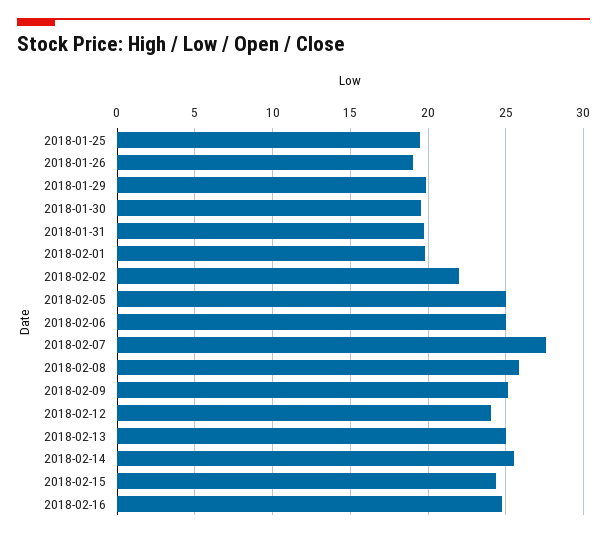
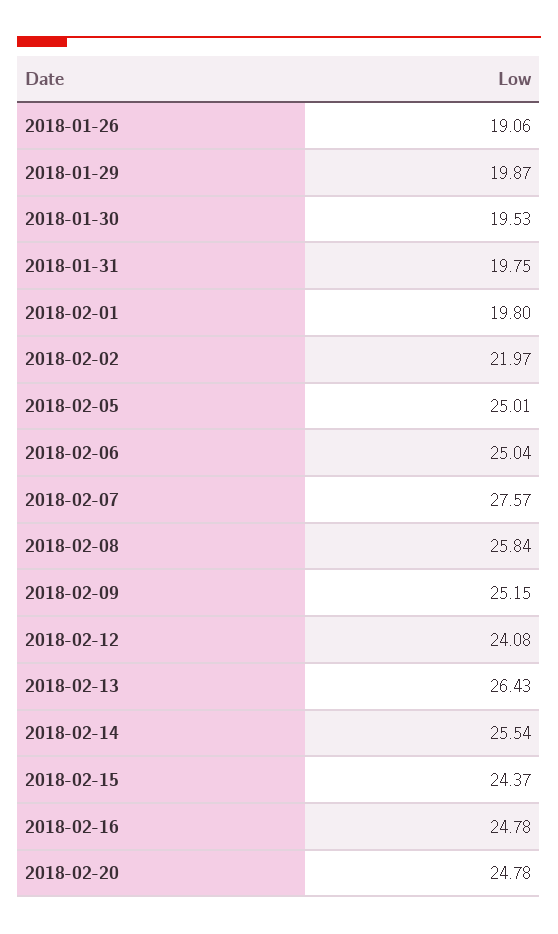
2018-01-25: 19.5 -> none
2018-02-13: 25 -> 26.43
2018-02-20: none -> 24.78

